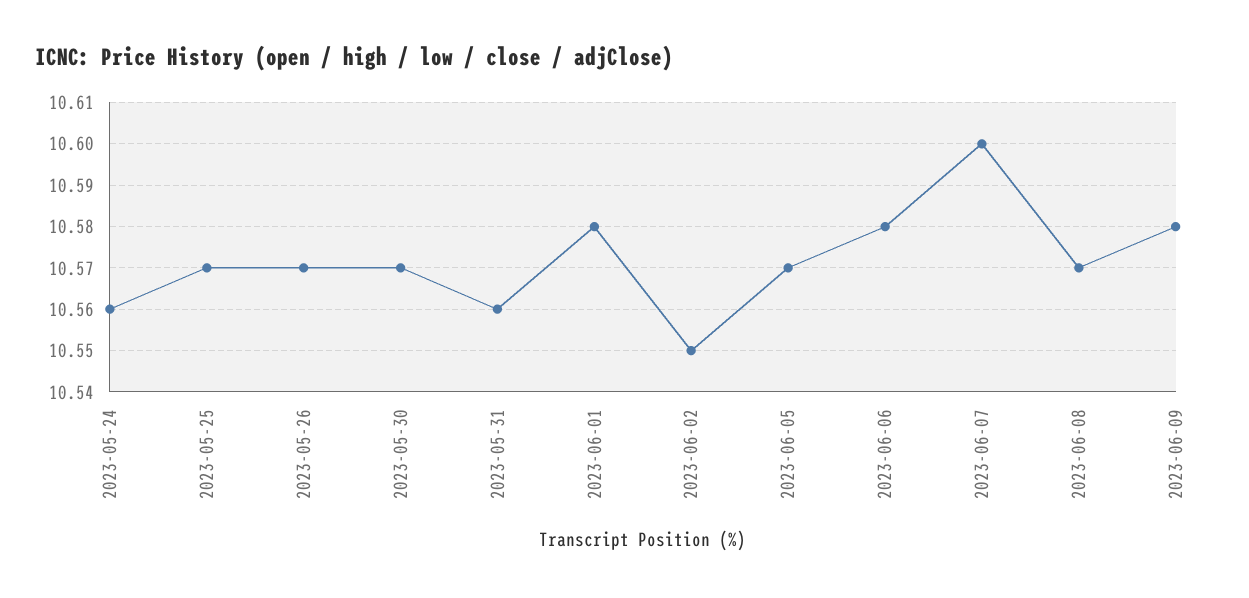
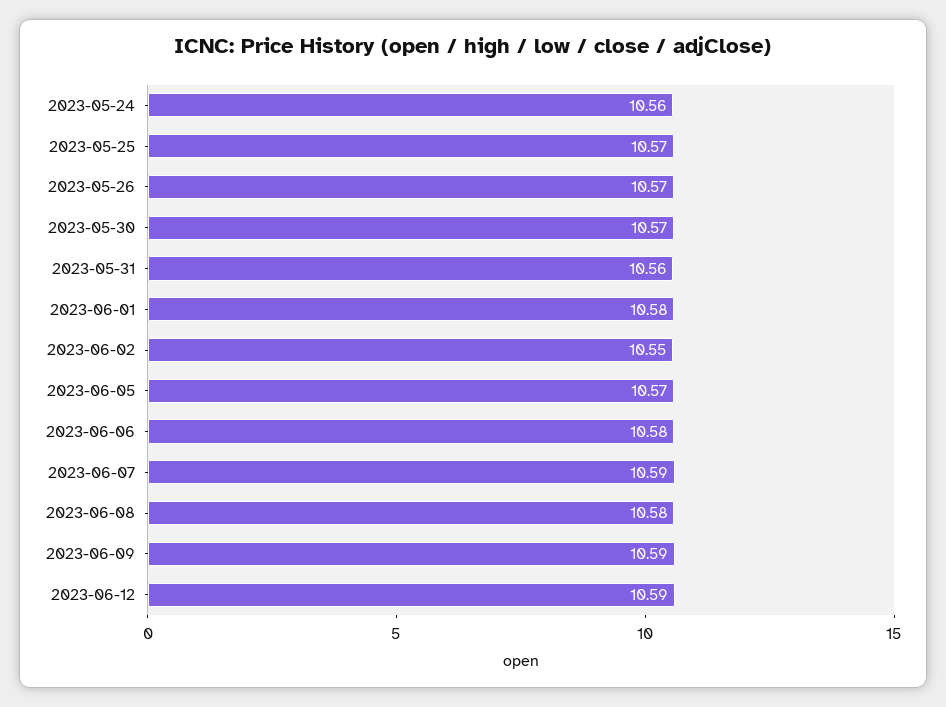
2023-06-07: 10.6 -> 10.59
2023-06-08: 10.57 -> 10.58
2023-06-09: 10.58 -> 10.59
2023-06-12: none -> 10.59

